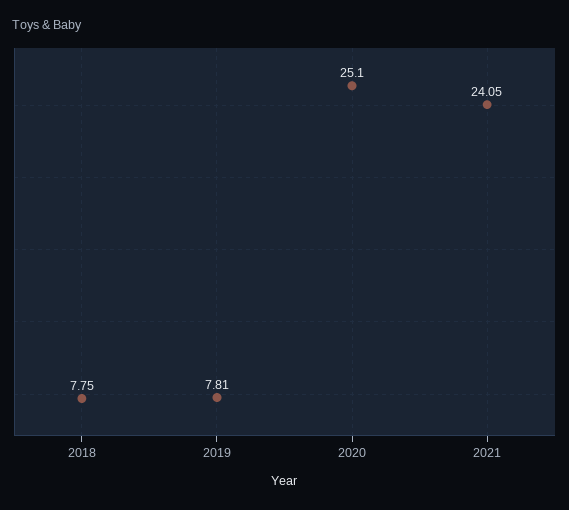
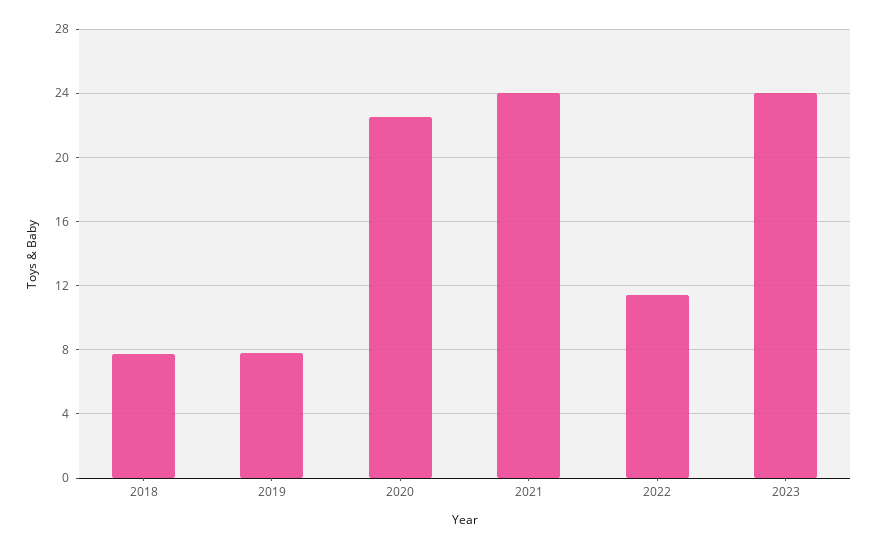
2020: 25.1 -> 22.5
2022: none -> 11.5
2023: none -> 24

